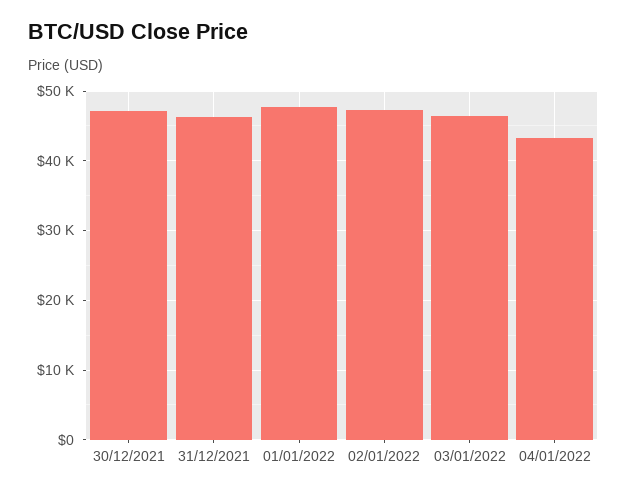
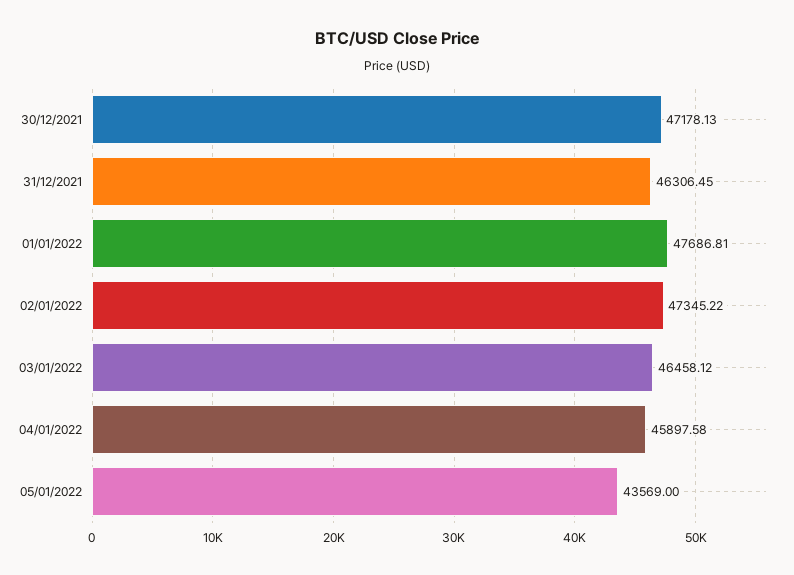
04/01/2022: 43000 -> 45897.58
05/01/2022: none -> 43569

